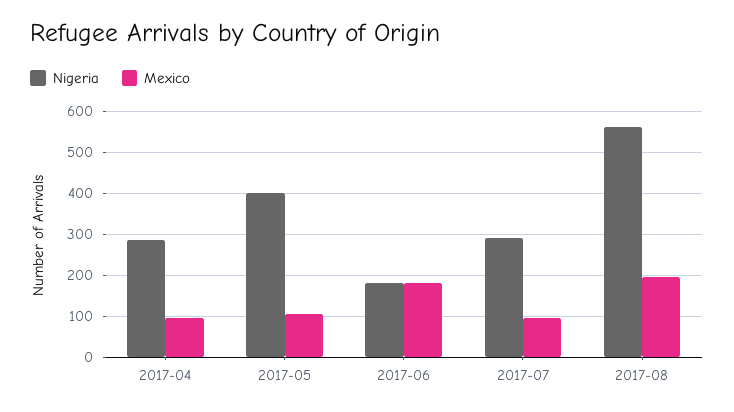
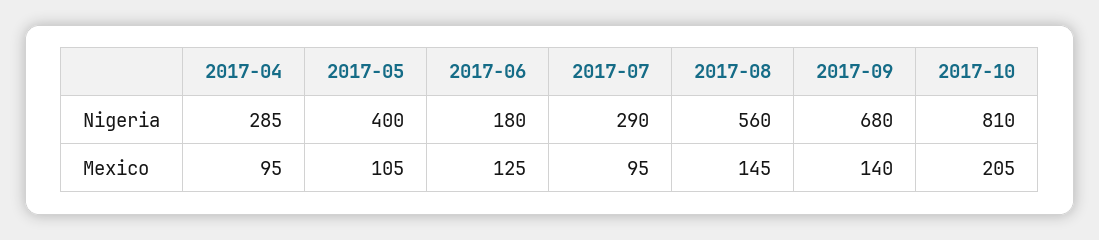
Mexico, 2017-06: 180 -> 125
Mexico, 2017-08: 200 -> 145
Nigeria, 2017-09: none -> 680
Nigeria, 2017-10: none -> 810
Mexico, 2017-09: none -> 140
Mexico, 2017-10: none -> 205

